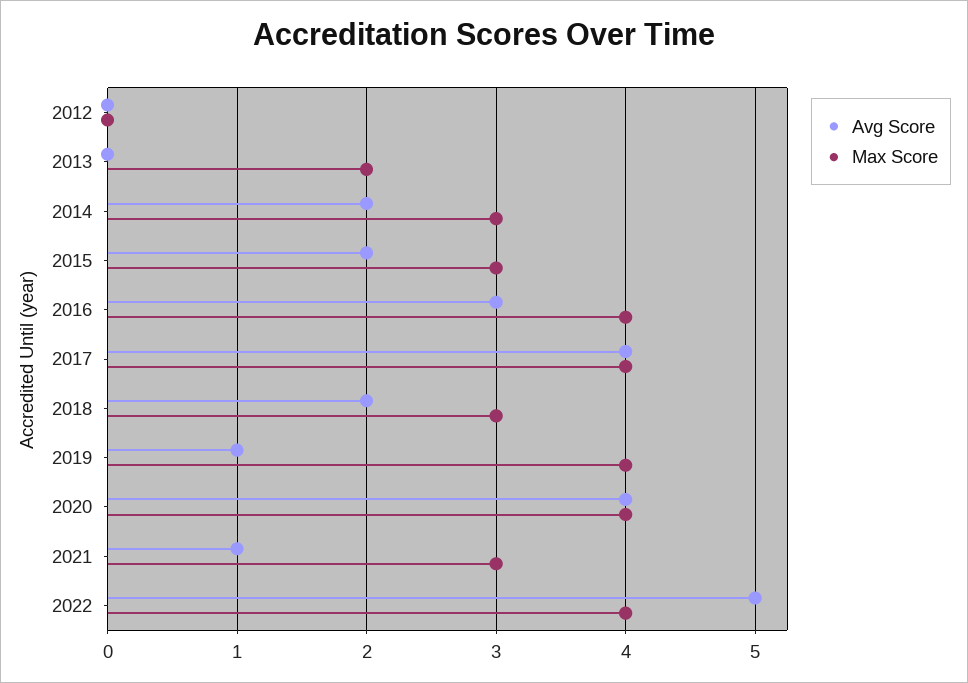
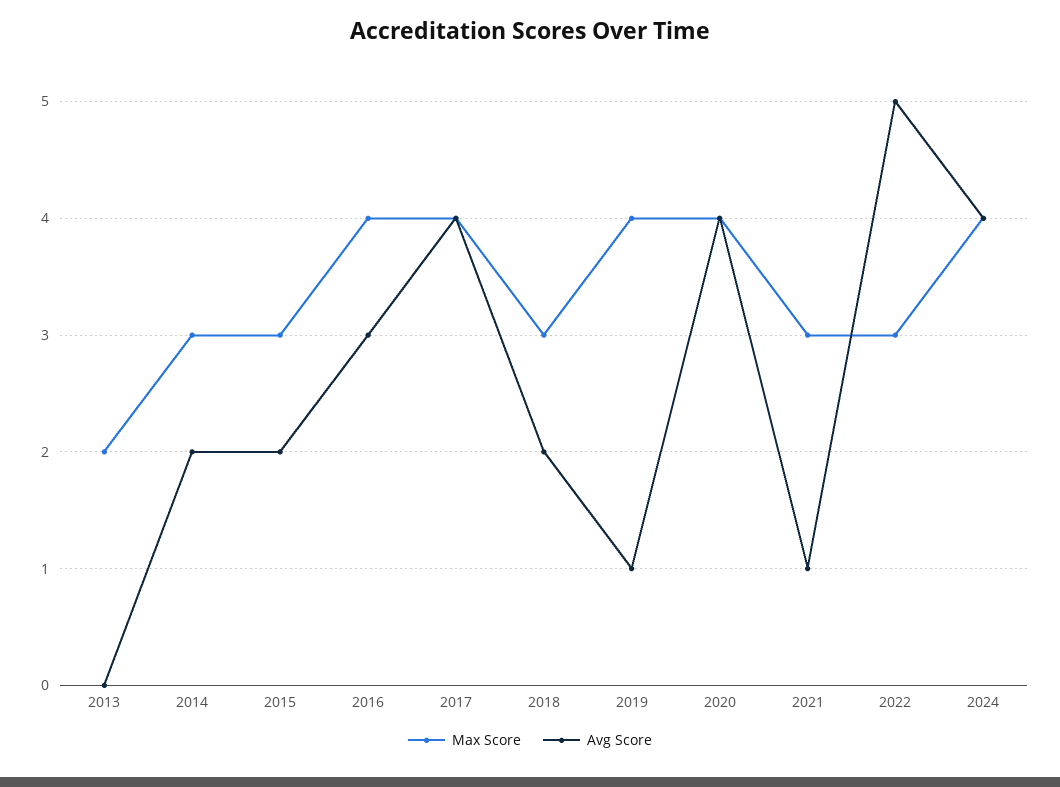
Avg Score, 2012: 0 -> none
Max Score, 2012: 0 -> none
Max Score, 2022: 4 -> 3
Max Score, 2024: none -> 4
Avg Score, 2024: none -> 4

